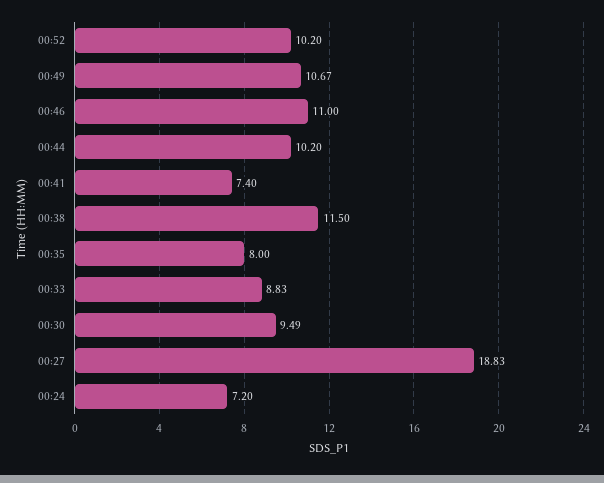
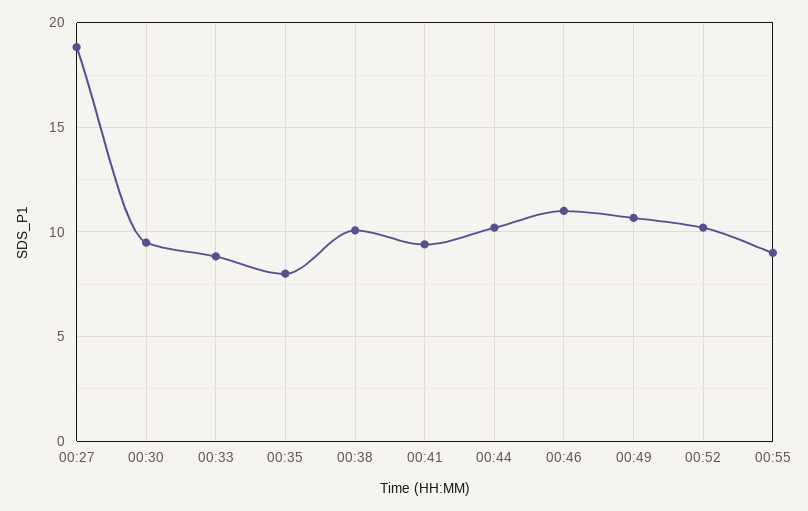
00:41: 7.4 -> 9.5
00:38: 11.5 -> 10
00:24: 7.2 -> none
00:55: none -> 9

